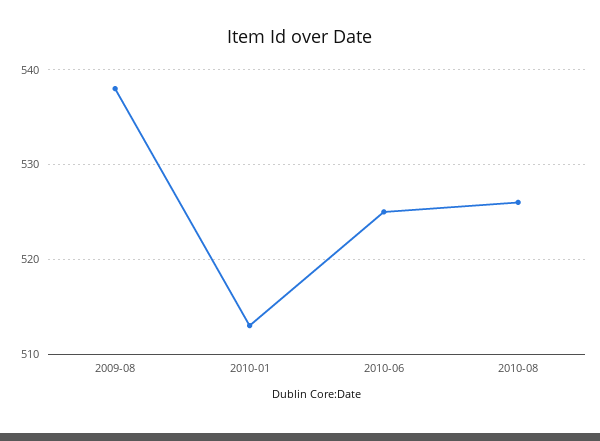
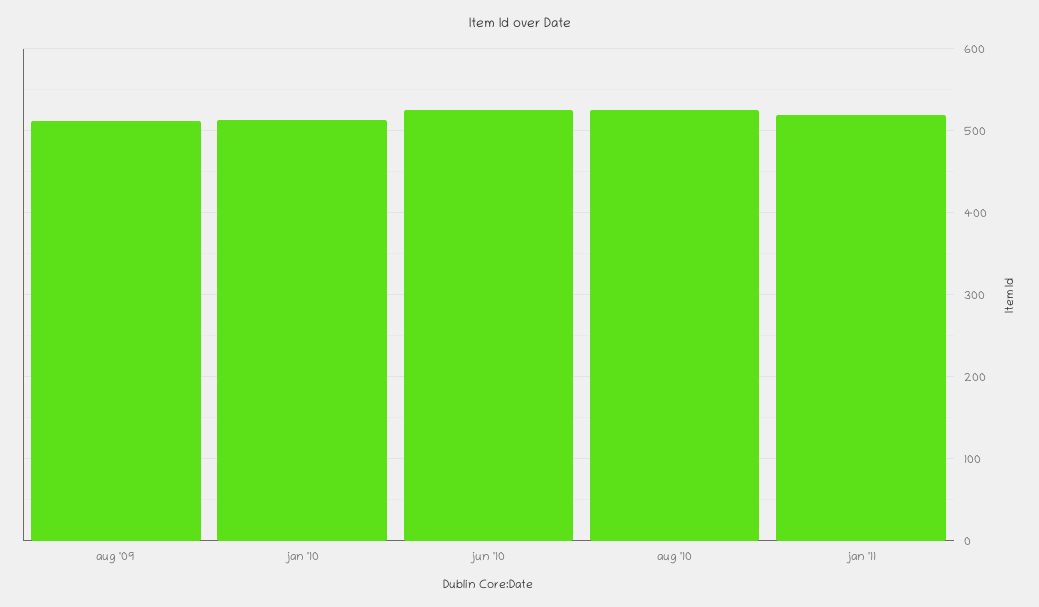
2009-08: 538 -> 510
jan '11: none -> 520

